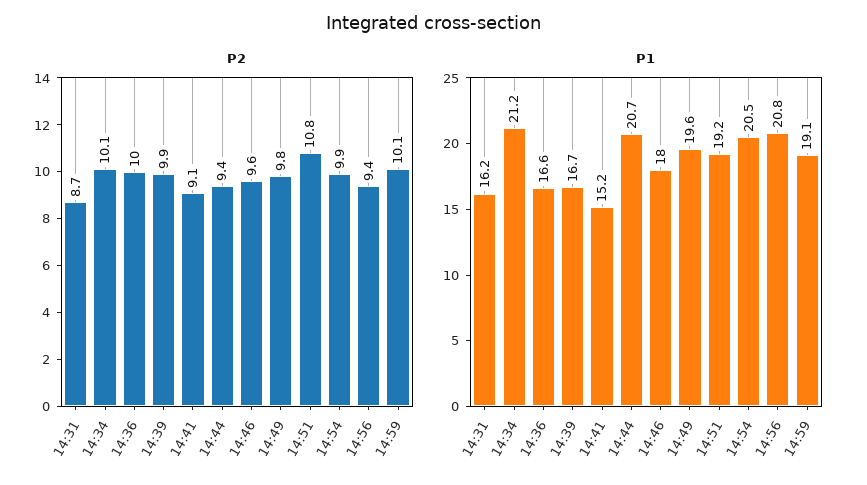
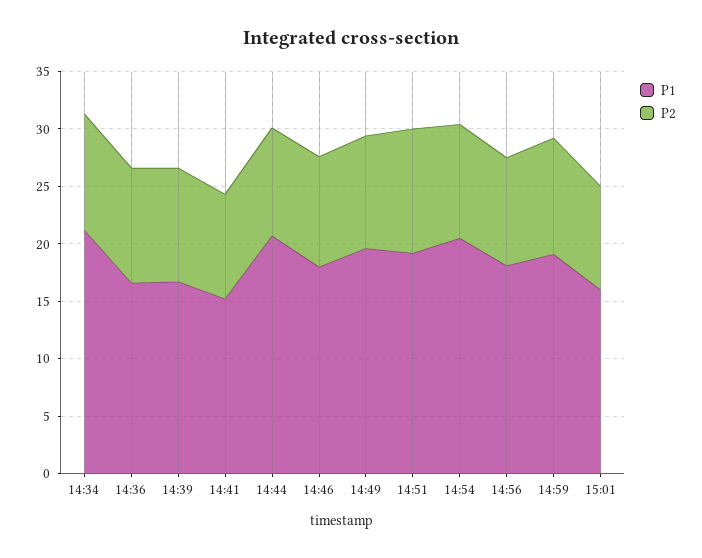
P2, 14:31: 8.7 -> none
P1, 14:31: 16.2 -> none
P1, 14:56: 20.8 -> 18
P1, 15:01: none -> 16
P2, 15:01: none -> 9

